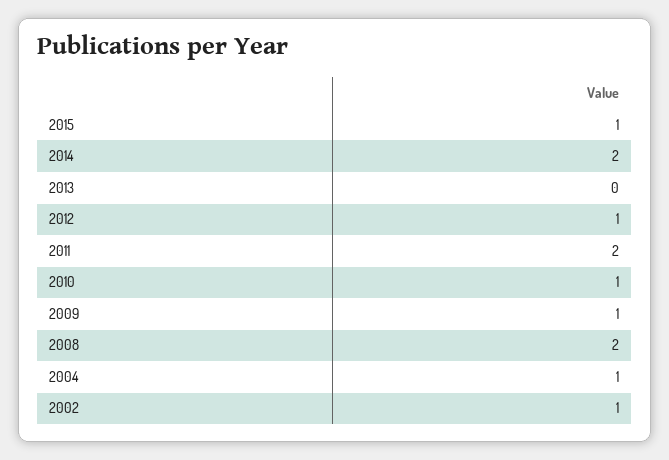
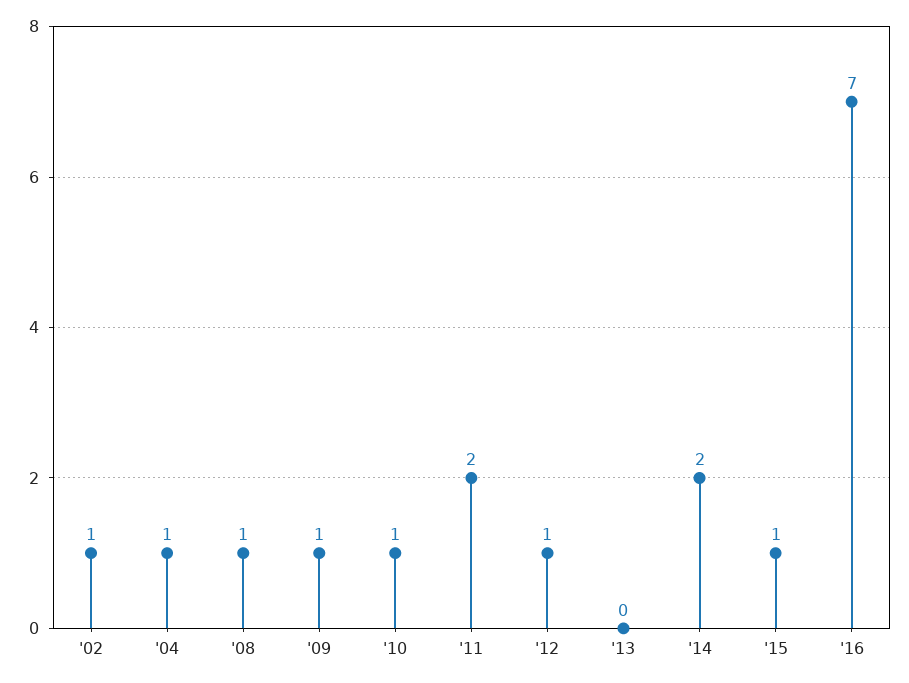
2008: 2 -> 1
'16: none -> 7

